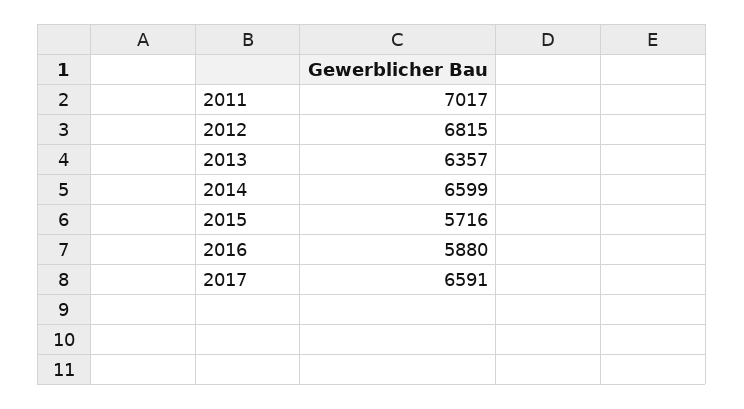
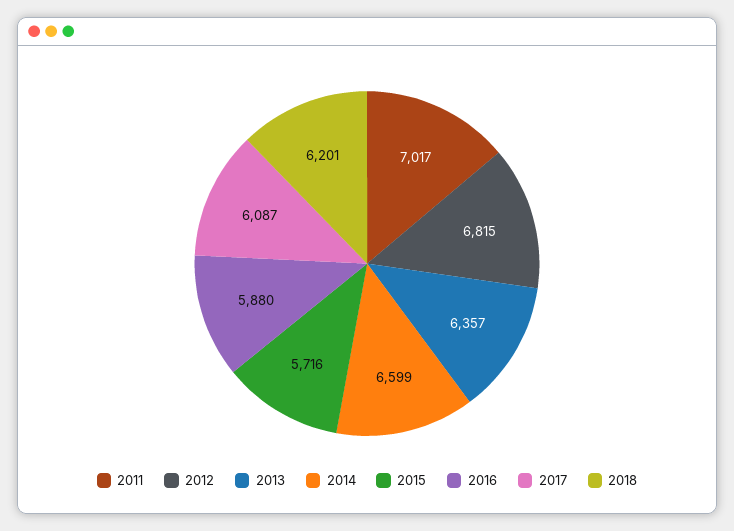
2017: 6591 -> 6087
2018: none -> 6201

